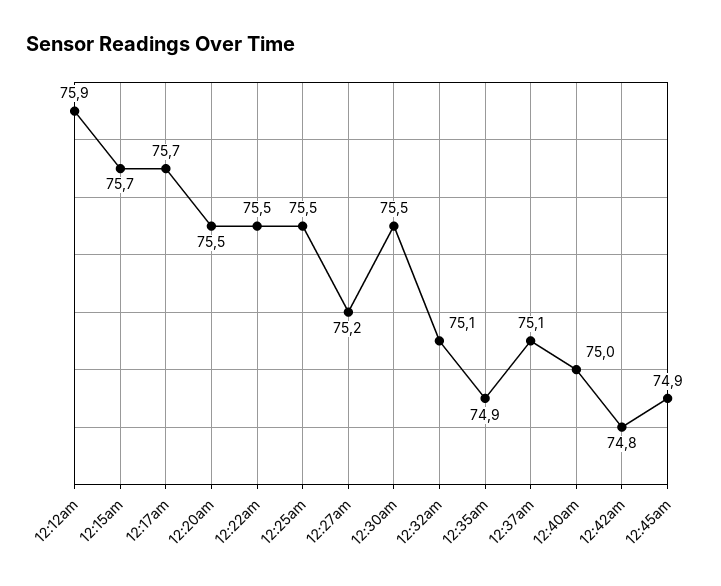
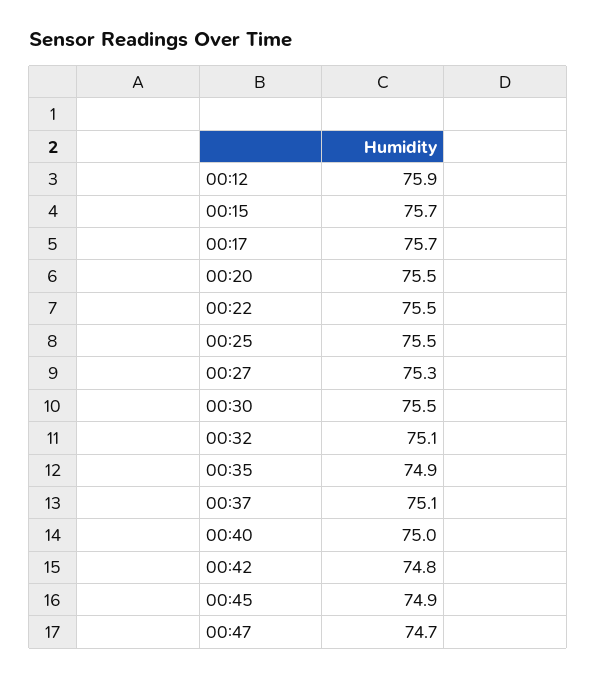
12:27am: 75.2 -> 75.3
00:47: none -> 74.7

